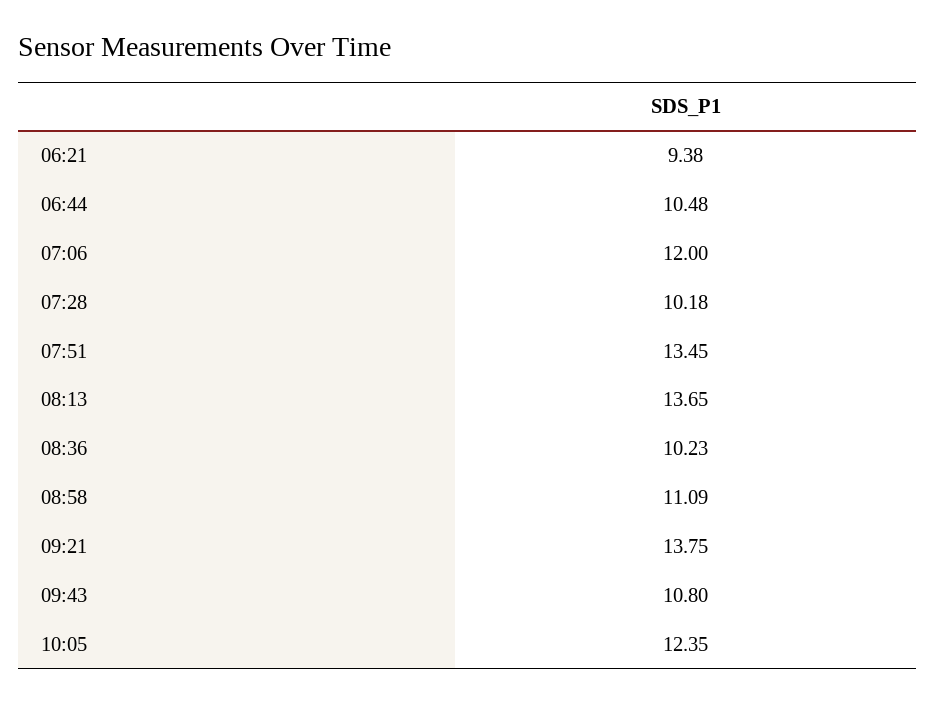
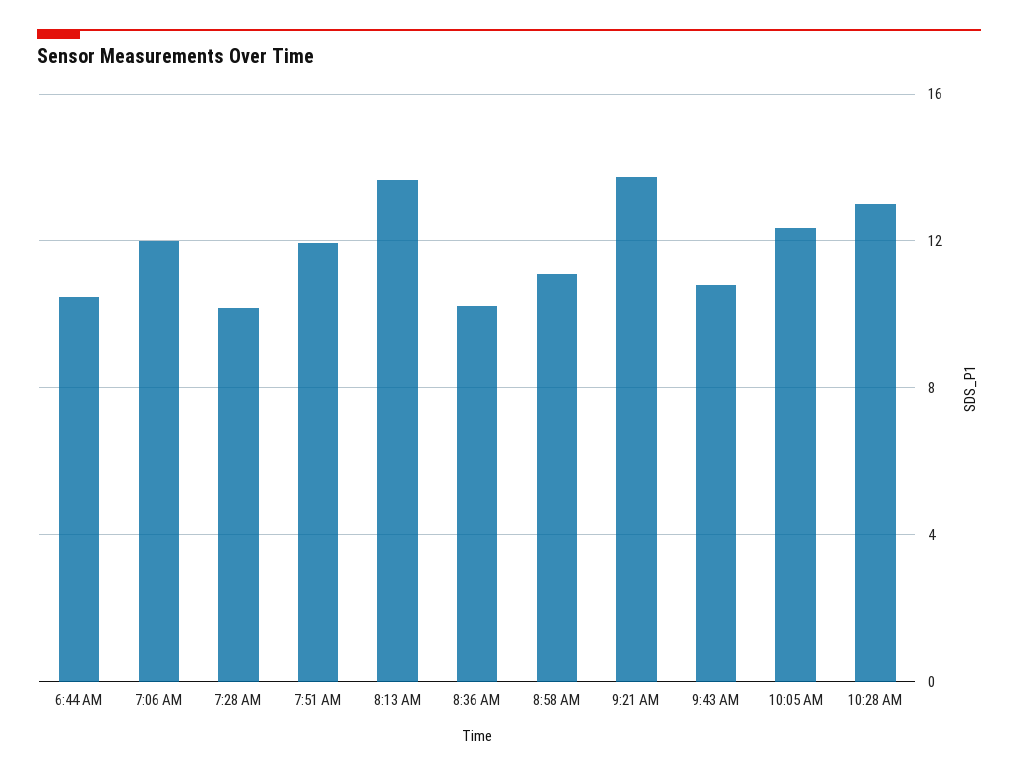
06:21: 9.38 -> none
07:51: 13.45 -> 12
10:28 AM: none -> 13

